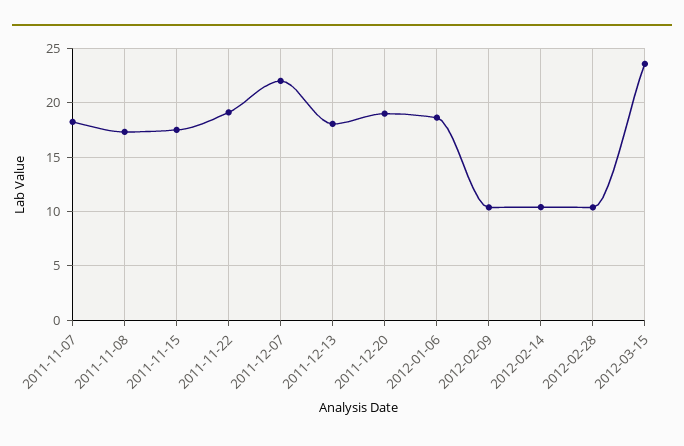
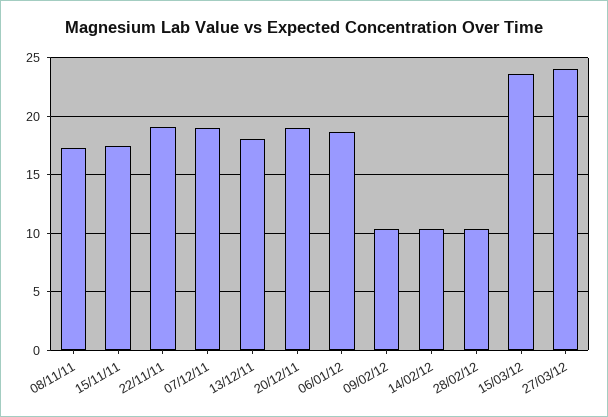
2011-11-07: 18 -> none
2011-12-07: 22 -> 19
27/03/12: none -> 24

